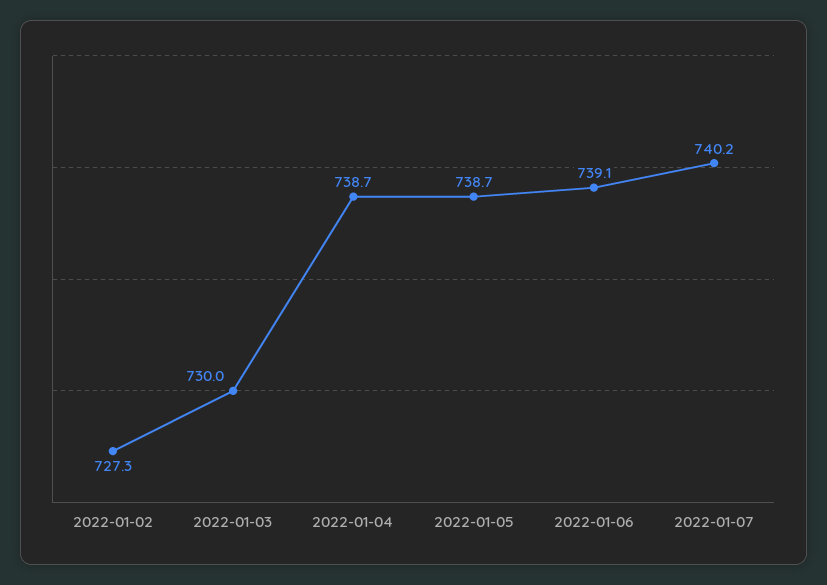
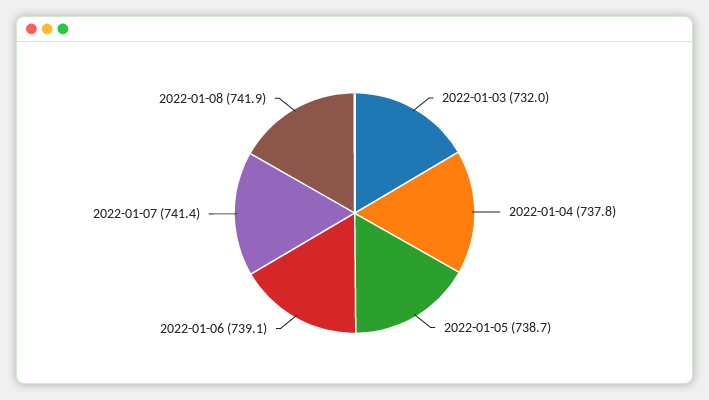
2022-01-02: 727.3 -> none
2022-01-03: 730 -> 732
2022-01-04: 738.7 -> 737.8
2022-01-07: 740.2 -> 741.4
2022-01-08: none -> 741.9

